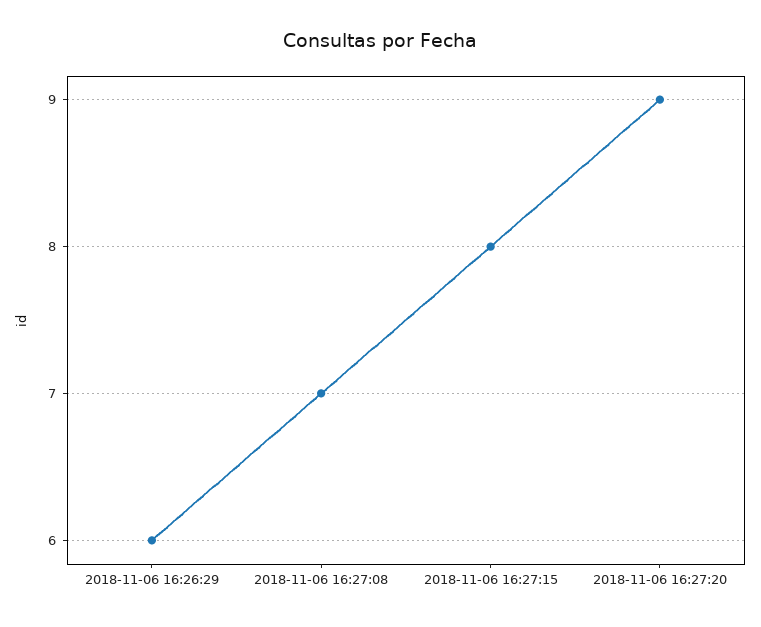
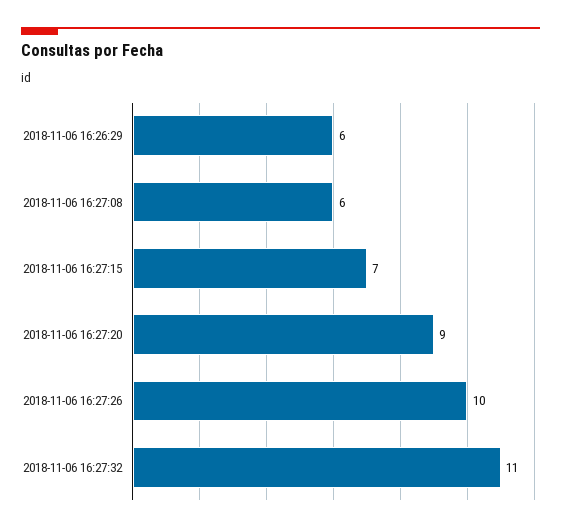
2018-11-06 16:27:08: 7 -> 6
2018-11-06 16:27:15: 8 -> 7
2018-11-06 16:27:26: none -> 10
2018-11-06 16:27:32: none -> 11

